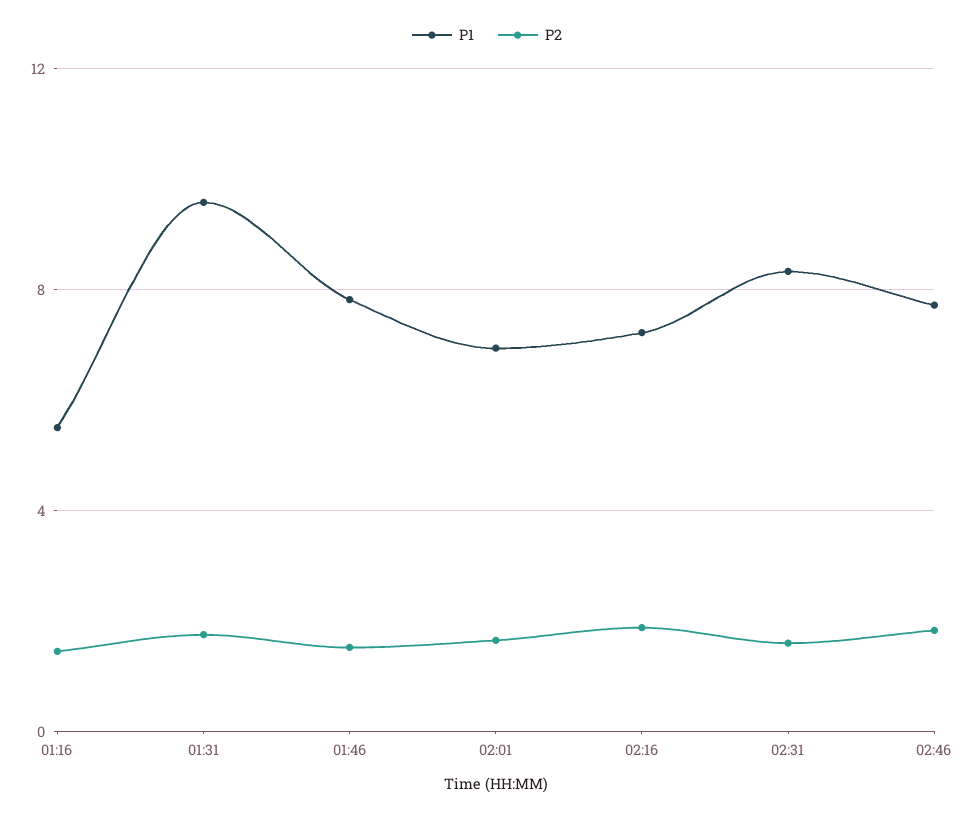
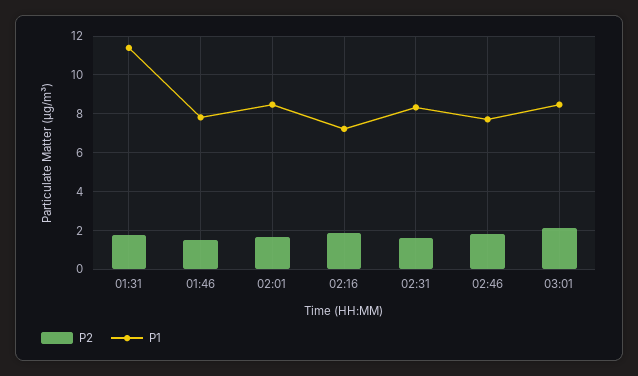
P1, 01:16: 5.5 -> none
P2, 01:16: 1.5 -> none
P1, 01:31: 9.5 -> 11.5
P1, 02:01: 7 -> 8.5
P2, 03:01: none -> 2
P1, 03:01: none -> 8.5

